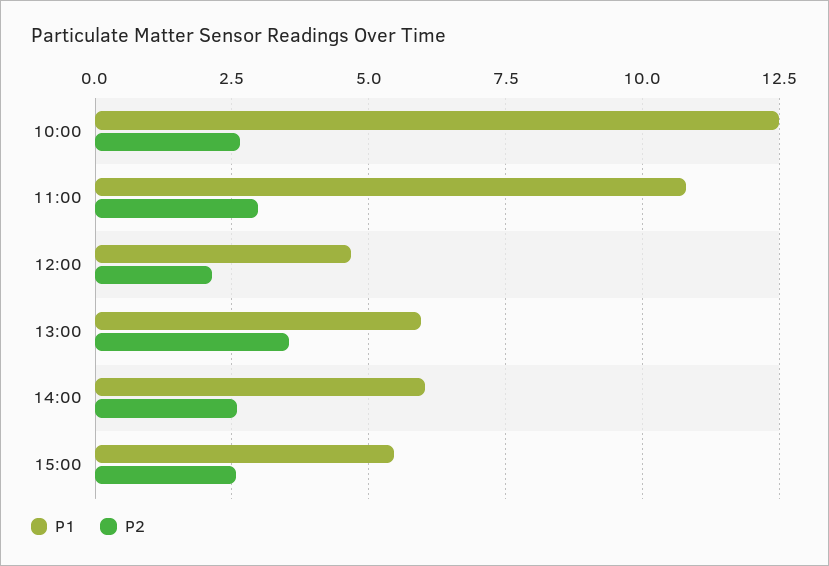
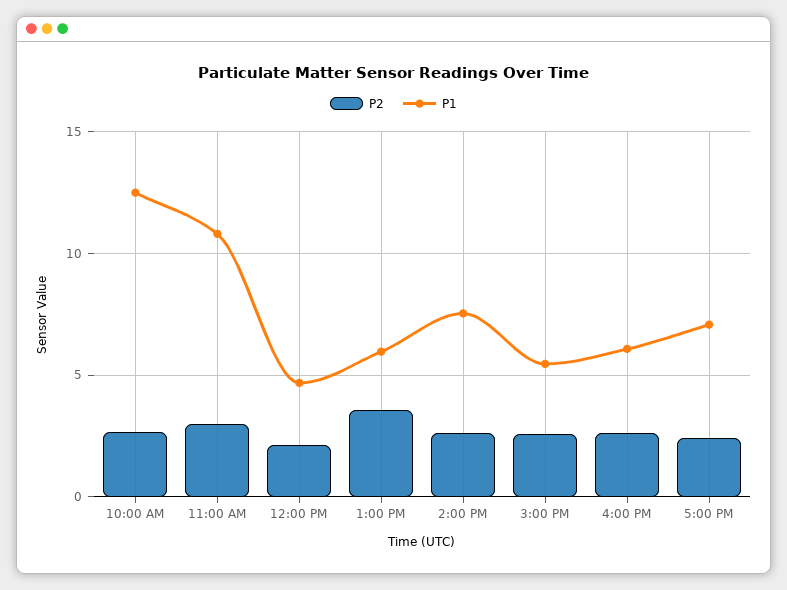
P1, 14:00: 6 -> 7.5
P2, 4:00 PM: none -> 2.5
P1, 4:00 PM: none -> 6
P2, 5:00 PM: none -> 2.5
P1, 5:00 PM: none -> 7

